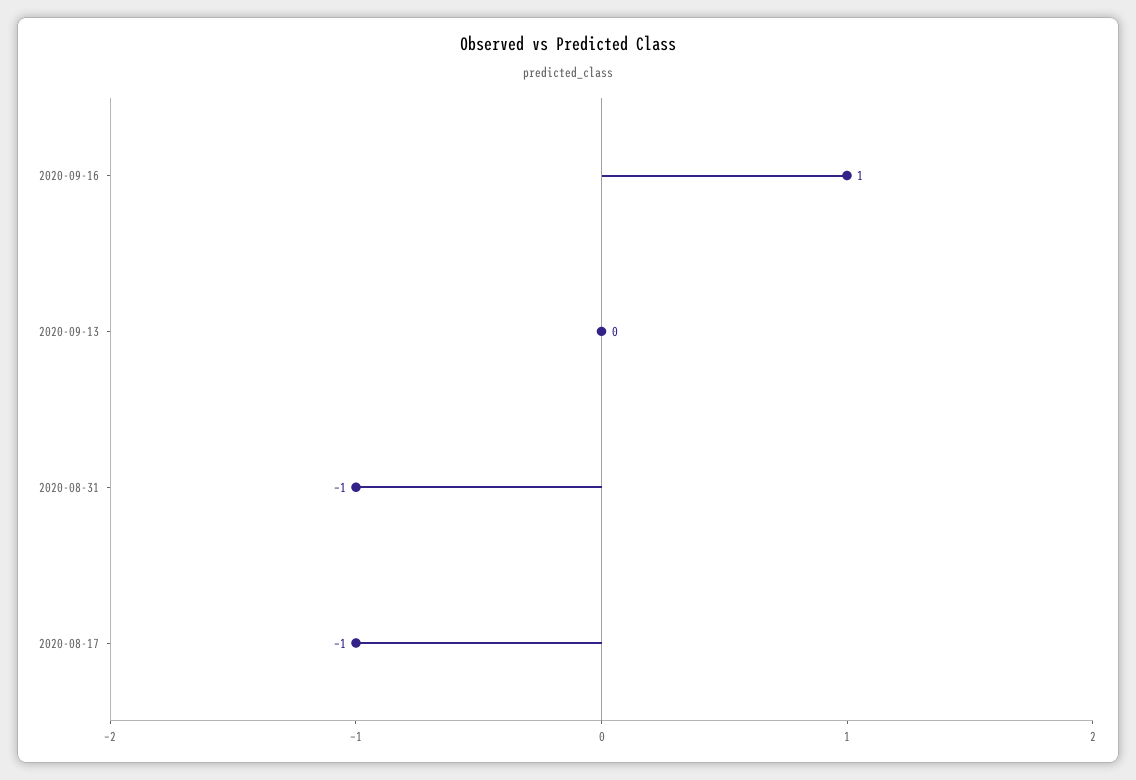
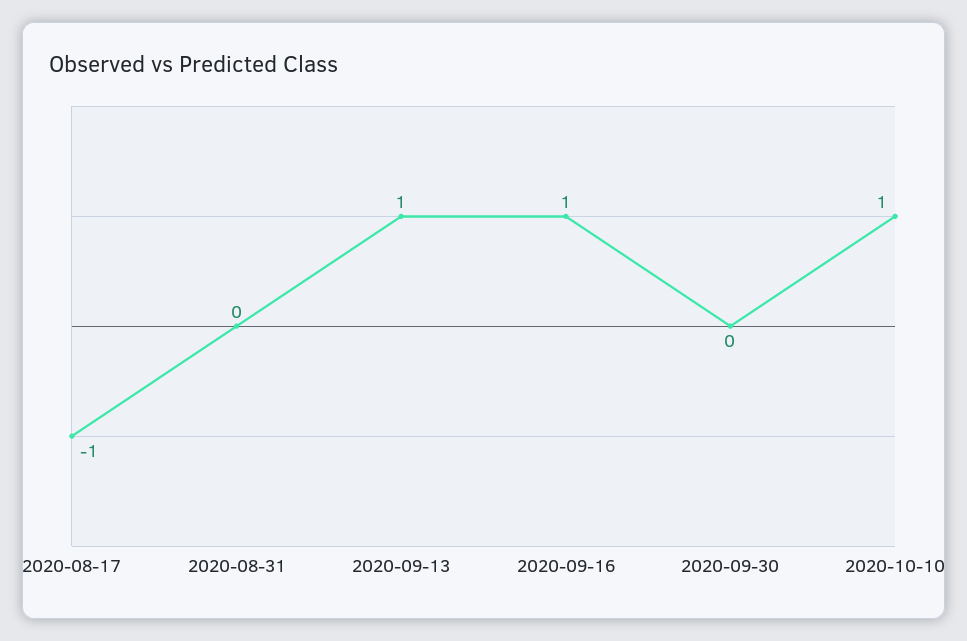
2020-09-13: 0 -> 1
2020-08-31: -1 -> 0
2020-09-30: none -> 0
2020-10-10: none -> 1

